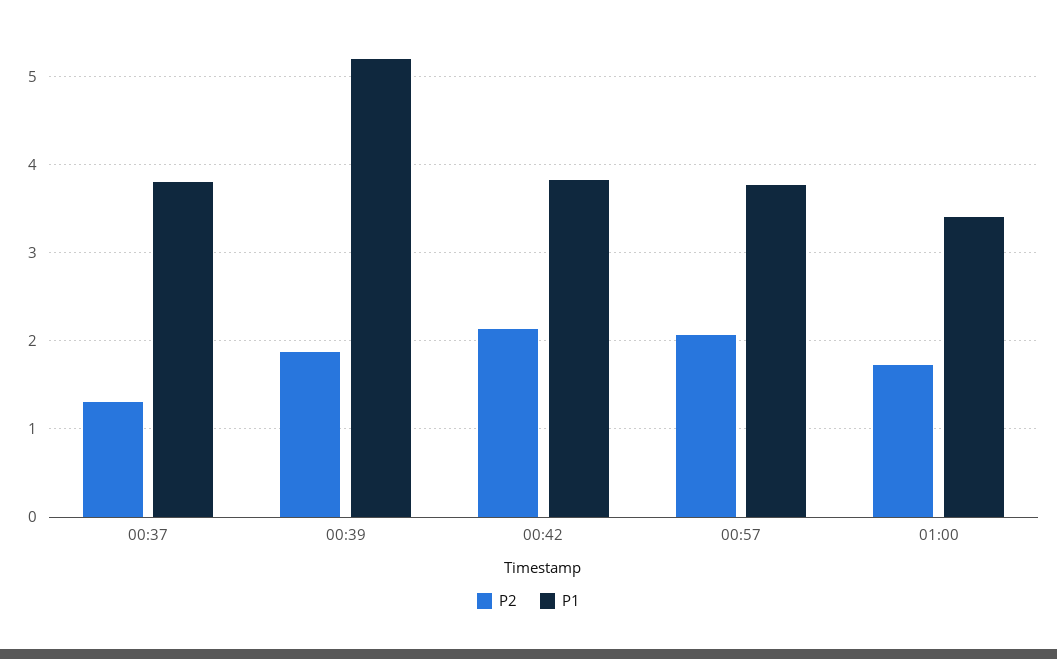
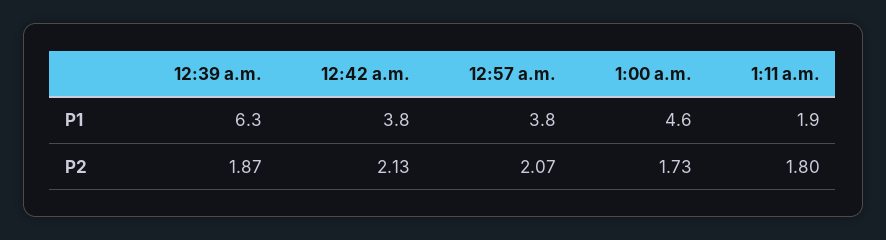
P2, 00:37: 1.3 -> none
P1, 00:37: 3.8 -> none
P1, 00:39: 5.2 -> 6.3
P1, 01:00: 3.4 -> 4.6
P1, 1:11 a.m.: none -> 1.9
P2, 1:11 a.m.: none -> 1.8

